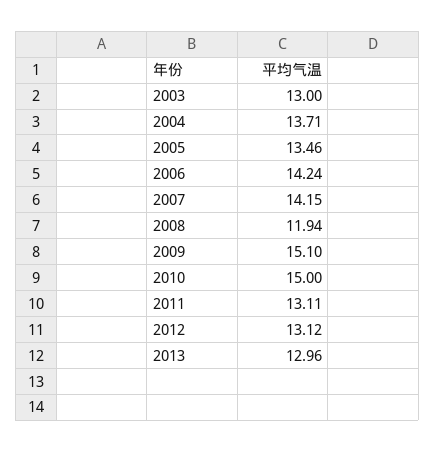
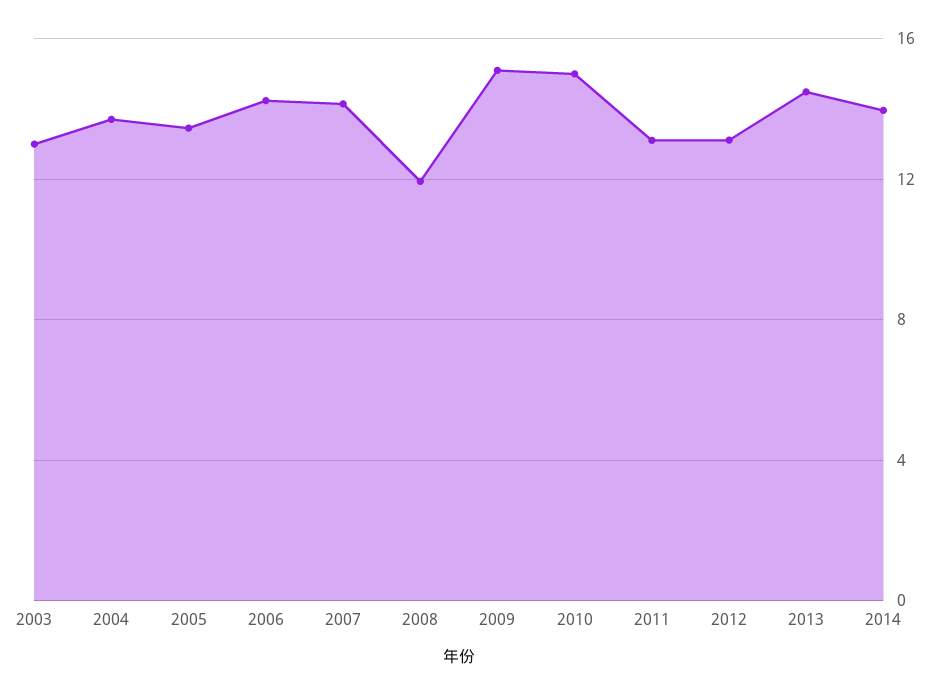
2013: 12.96 -> 14.5
2014: none -> 14

